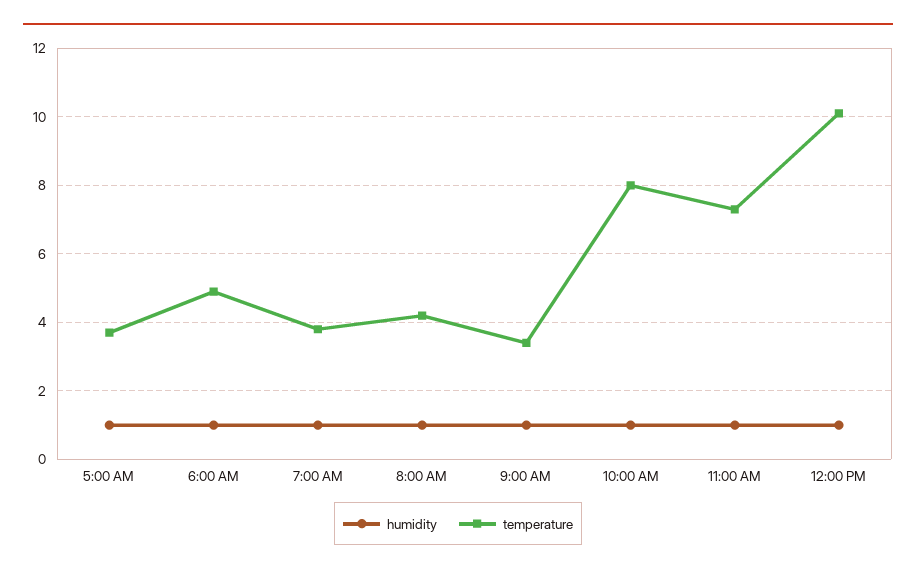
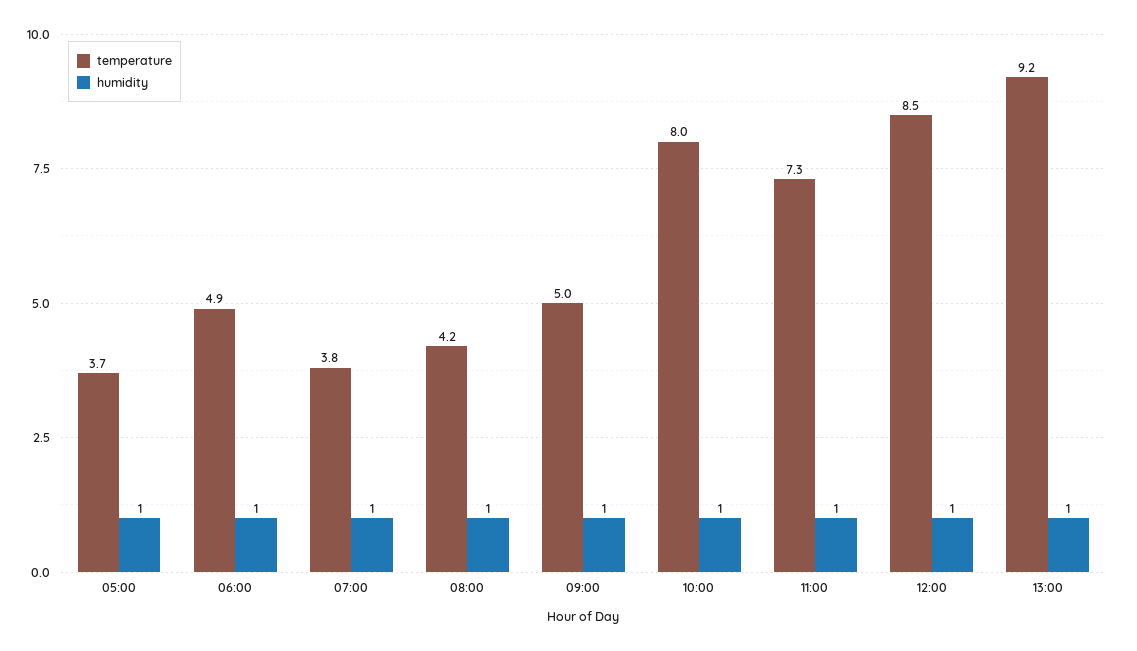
temperature, 9:00 AM: 3.5 -> 5
temperature, 12:00 PM: 10 -> 8.5
temperature, 13:00: none -> 9.2
humidity, 13:00: none -> 1

